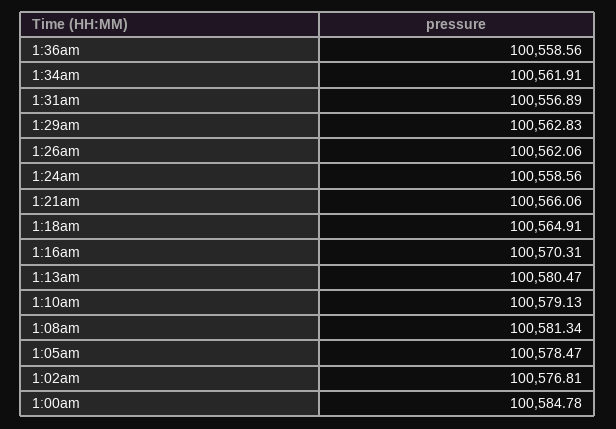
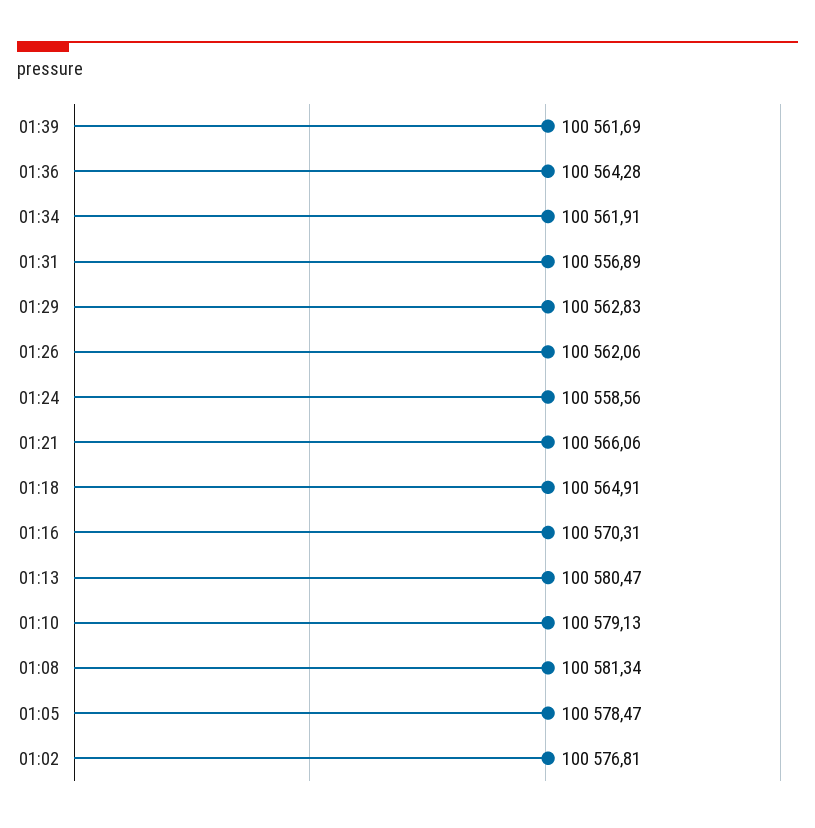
1:36am: 100558.56 -> 100564.28
1:00am: 100584.78 -> none
01:39: none -> 100561.69

